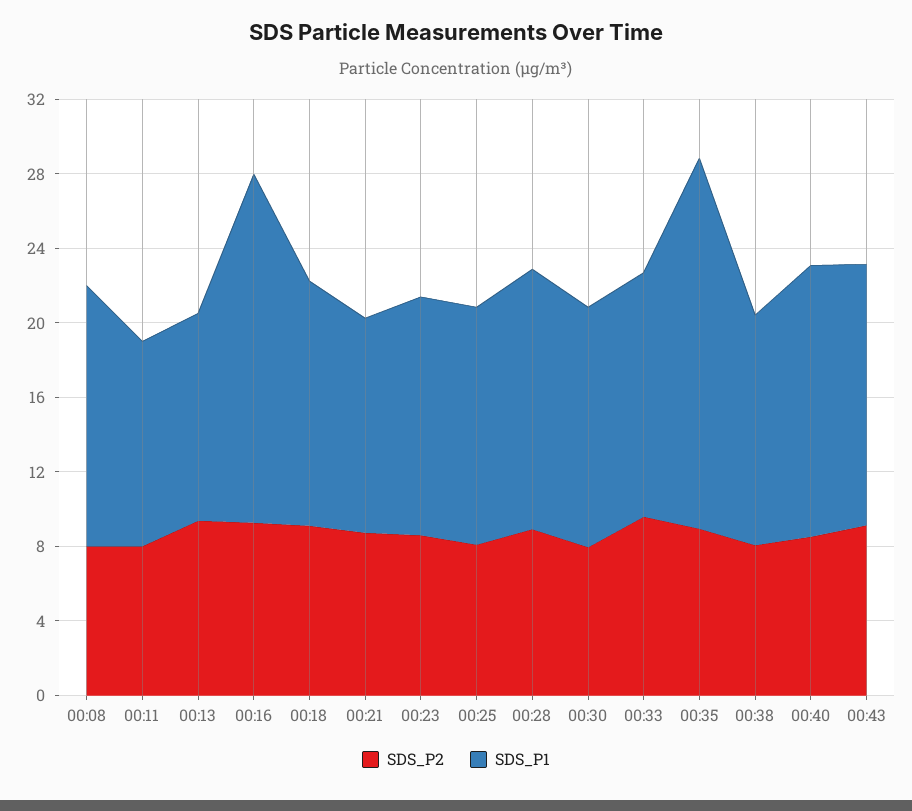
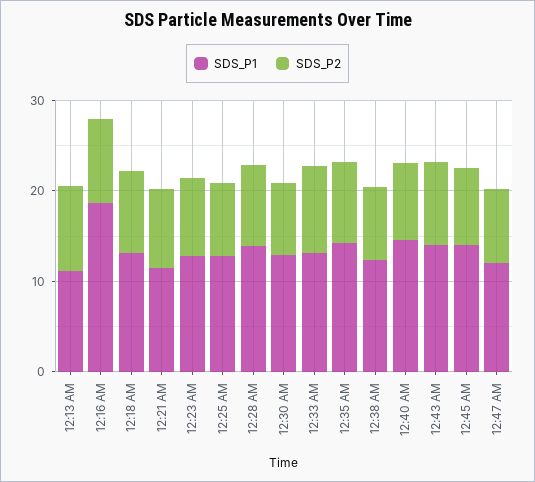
SDS_P2, 00:08: 8 -> none
SDS_P1, 00:08: 14 -> none
SDS_P2, 00:11: 8 -> none
SDS_P1, 00:11: 11 -> none
SDS_P1, 00:35: 20 -> 14
SDS_P1, 12:45 AM: none -> 14
SDS_P2, 12:45 AM: none -> 8
SDS_P1, 12:47 AM: none -> 12
SDS_P2, 12:47 AM: none -> 8

